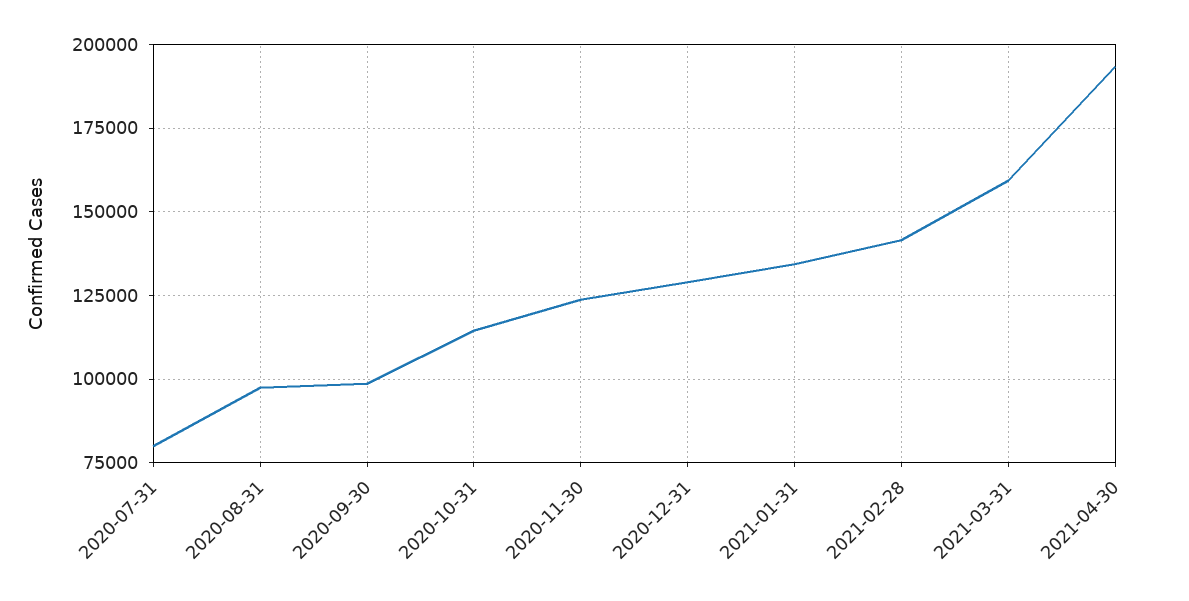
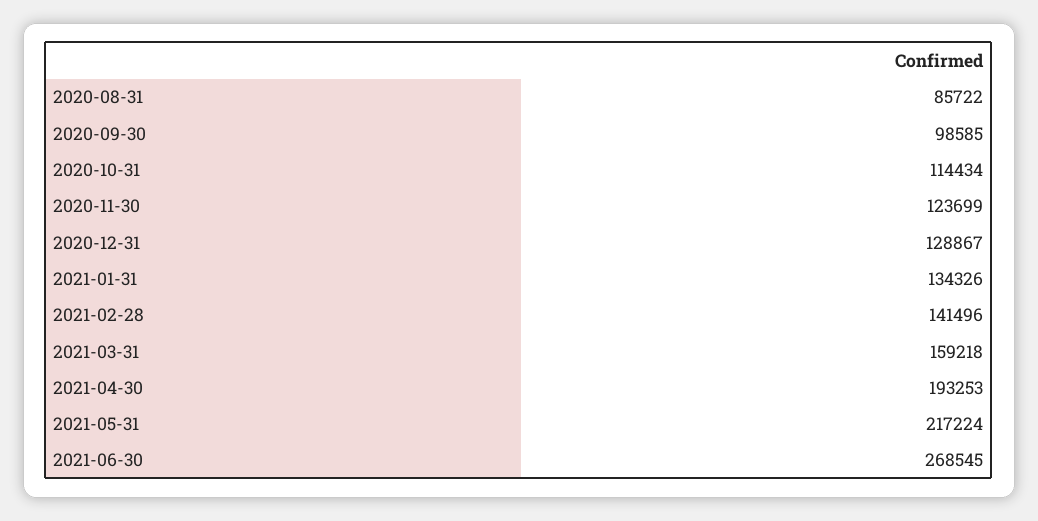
2020-07-31: 80000 -> none
2020-08-31: 97500 -> 85722
2021-05-31: none -> 217224
2021-06-30: none -> 268545

